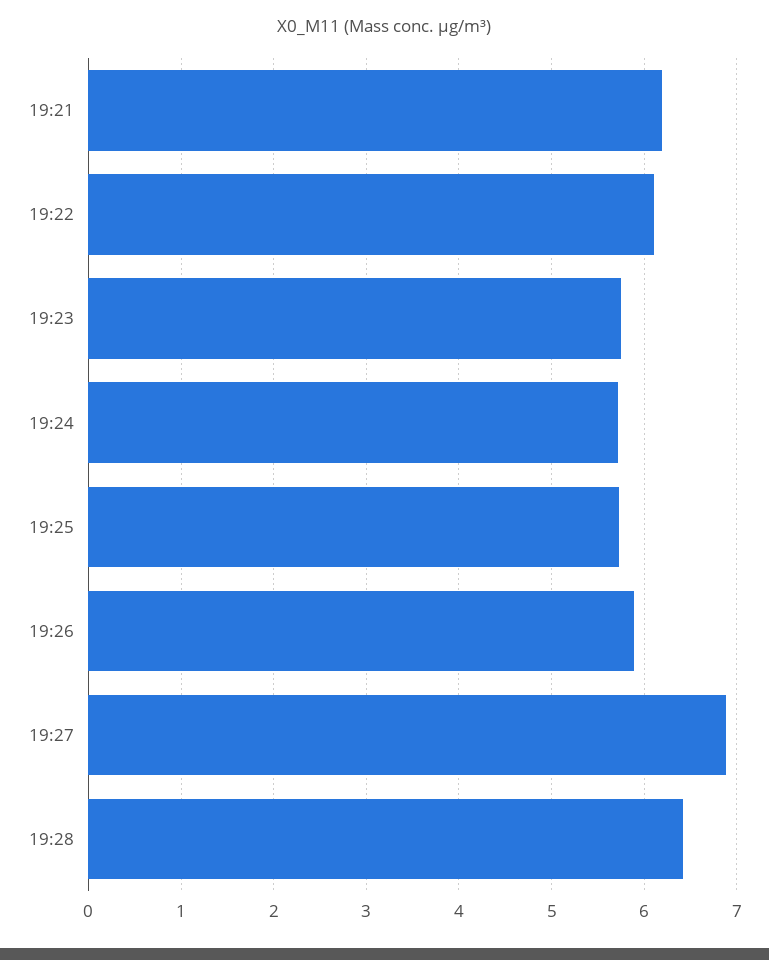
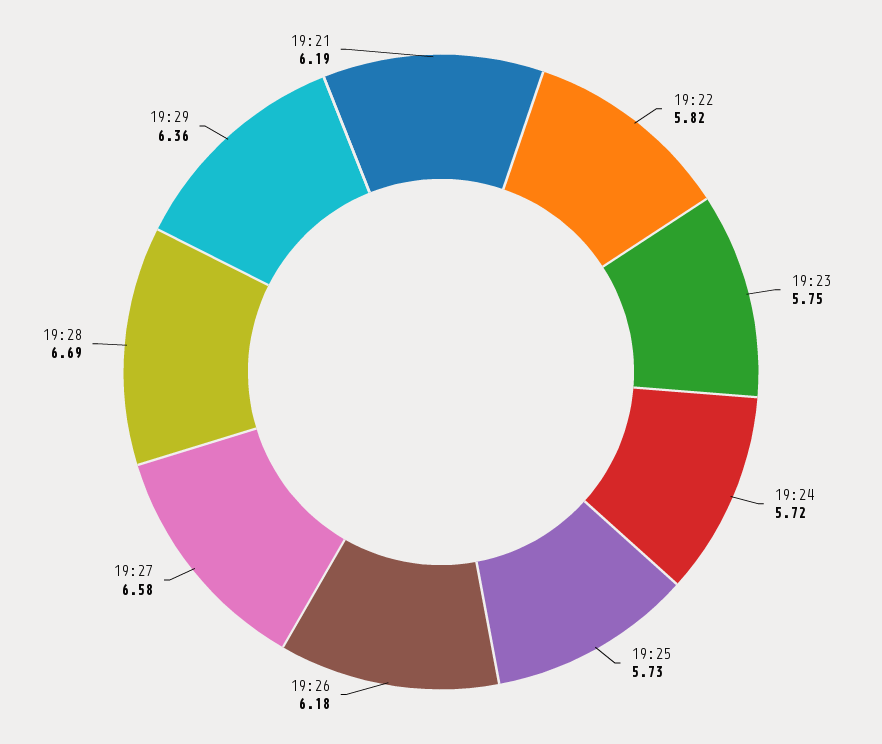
19:22: 6.1 -> 5.82
19:26: 5.9 -> 6.18
19:27: 6.9 -> 6.58
19:28: 6.4 -> 6.69
19:29: none -> 6.36

